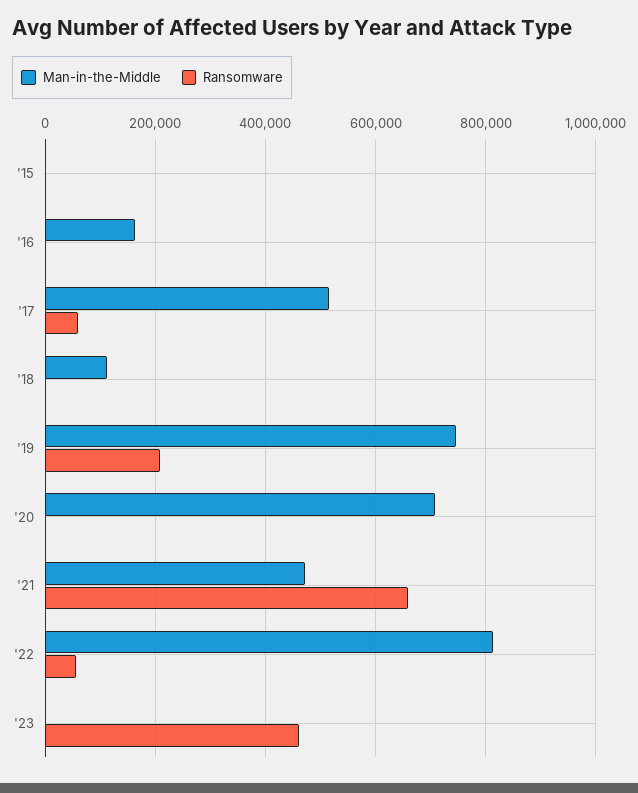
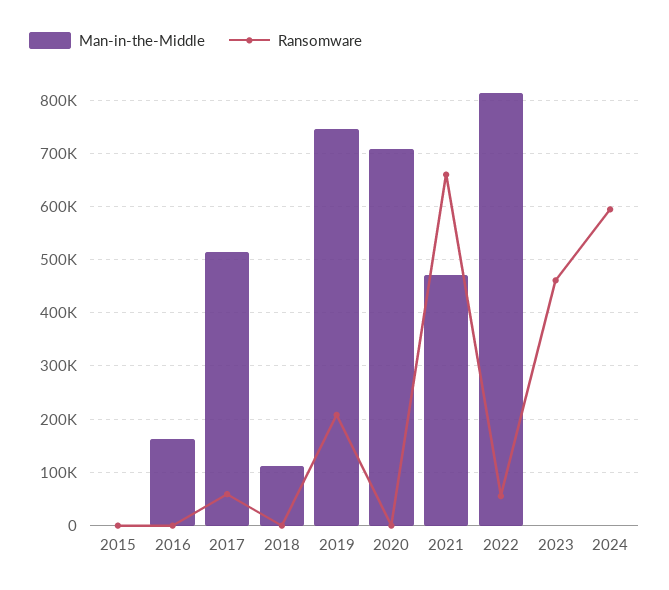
Man-in-the-Middle, 2024: none -> 0
Ransomware, 2024: none -> 600000

